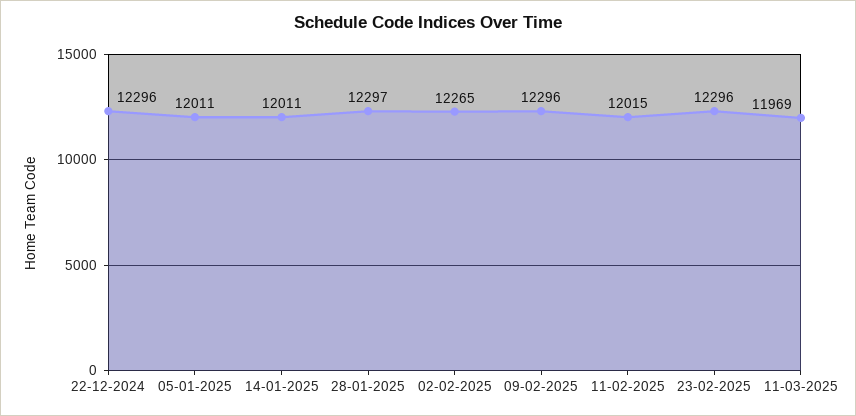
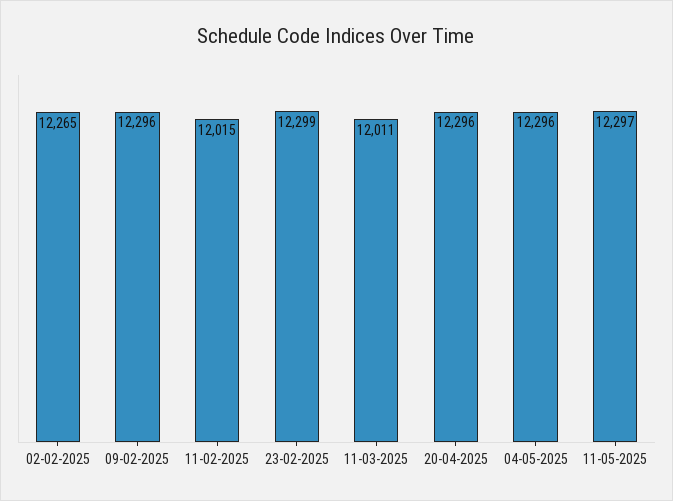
22-12-2024: 12296 -> none
05-01-2025: 12011 -> none
14-01-2025: 12011 -> none
28-01-2025: 12297 -> none
23-02-2025: 12296 -> 12299
11-03-2025: 11969 -> 12011
20-04-2025: none -> 12296
04-05-2025: none -> 12296
11-05-2025: none -> 12297

